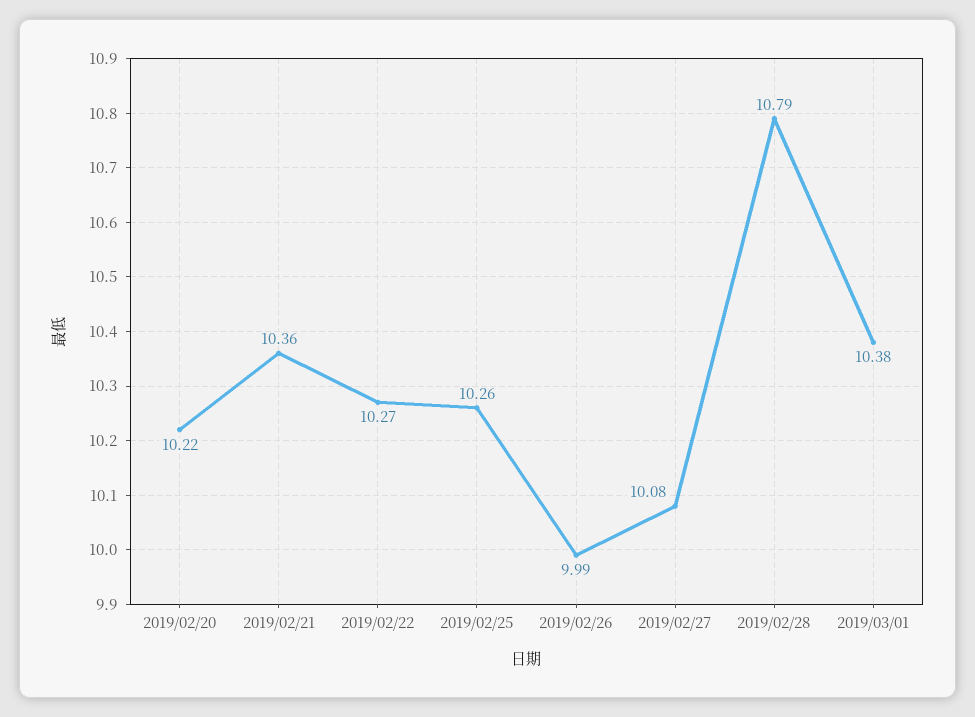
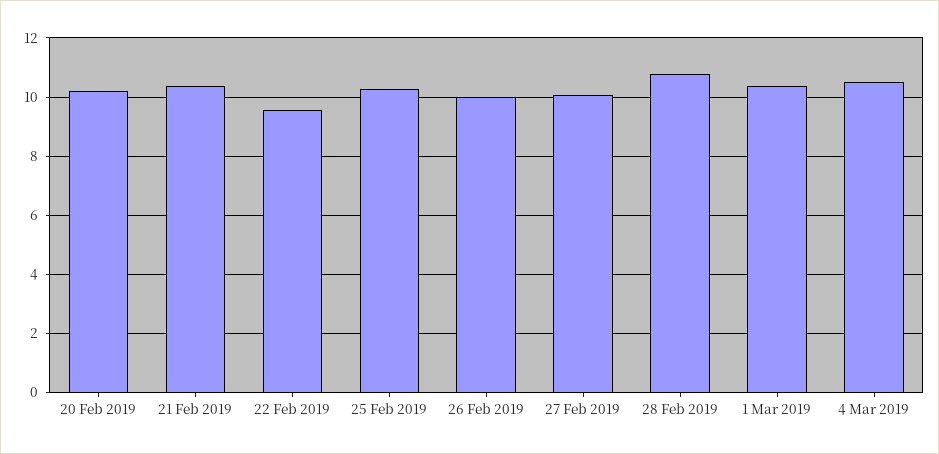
2019/02/22: 10.27 -> 9.5
4 Mar 2019: none -> 10.5

